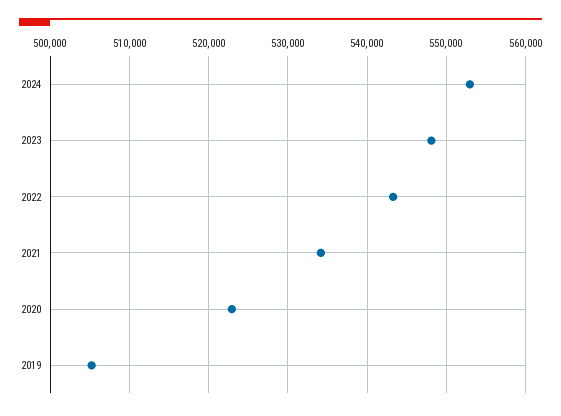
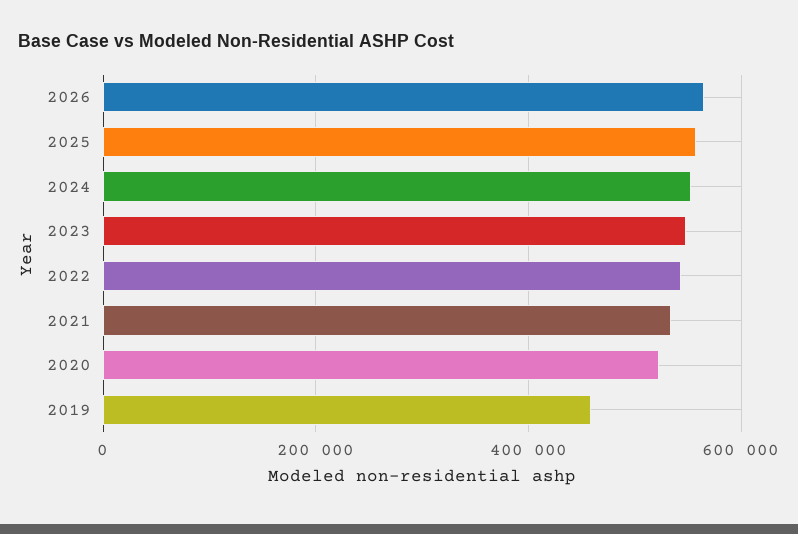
2019: 505000 -> 460000
2026: none -> 560000
2025: none -> 560000

